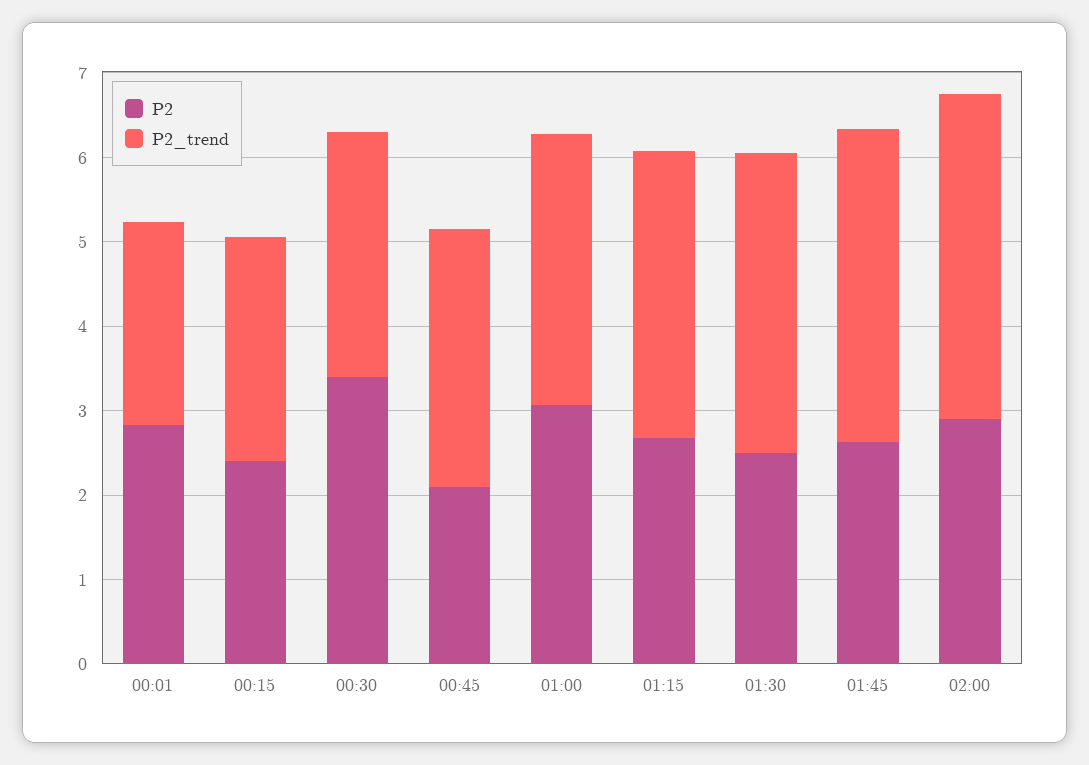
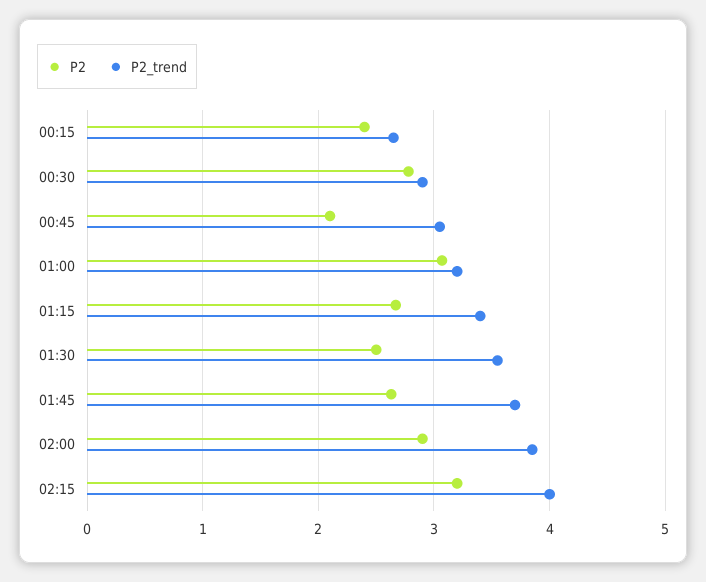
P2, 00:01: 2.8 -> none
P2_trend, 00:01: 2.4 -> none
P2, 00:30: 3.4 -> 2.8
P2, 02:15: none -> 3.2
P2_trend, 02:15: none -> 4

